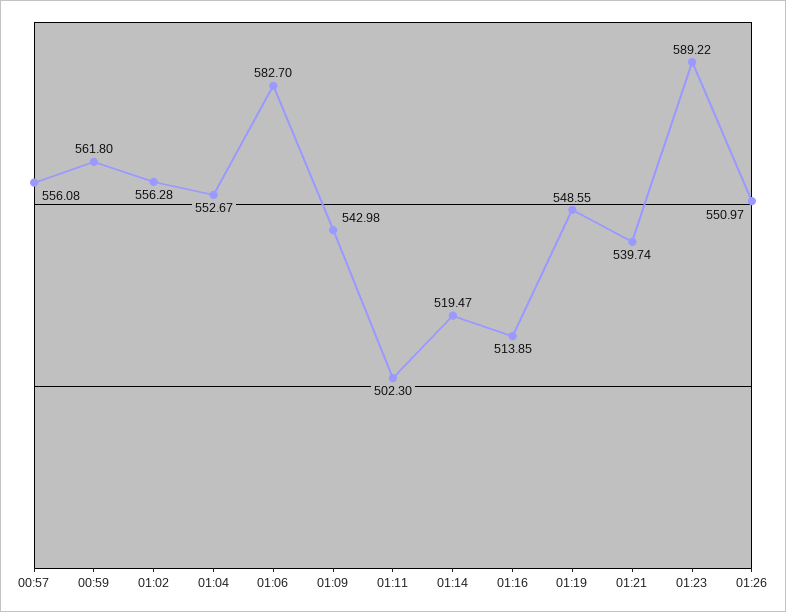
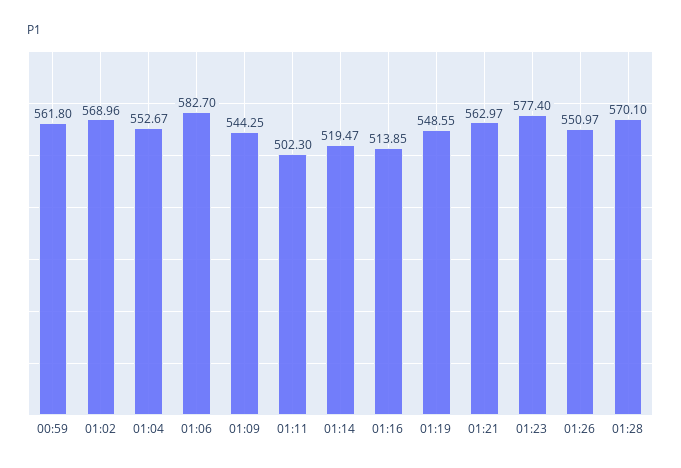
00:57: 556.08 -> none
01:02: 556.28 -> 568.96
01:09: 542.98 -> 544.25
01:21: 539.74 -> 562.97
01:23: 589.22 -> 577.4
01:28: none -> 570.1

